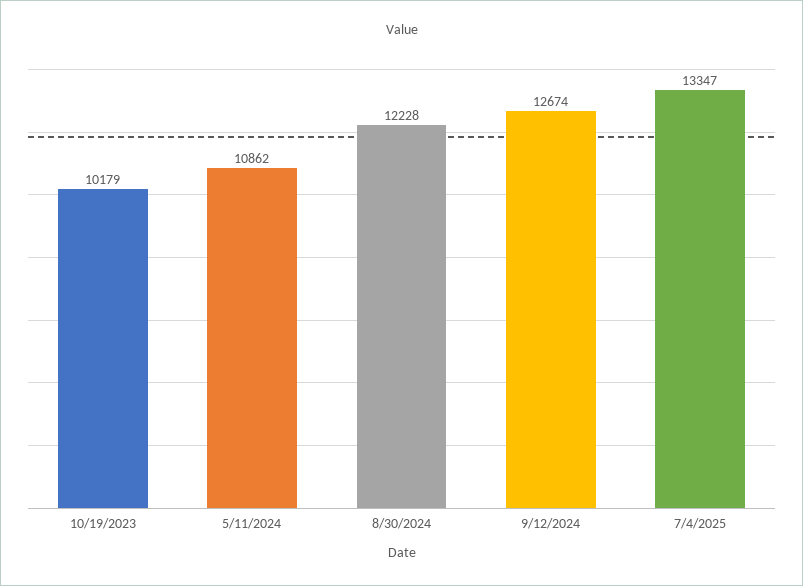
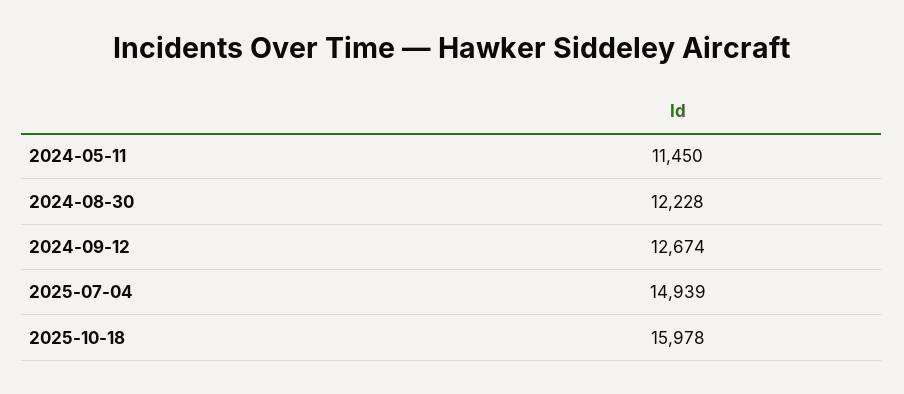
10/19/2023: 10179 -> none
5/11/2024: 10862 -> 11450
7/4/2025: 13347 -> 14939
2025-10-18: none -> 15978

